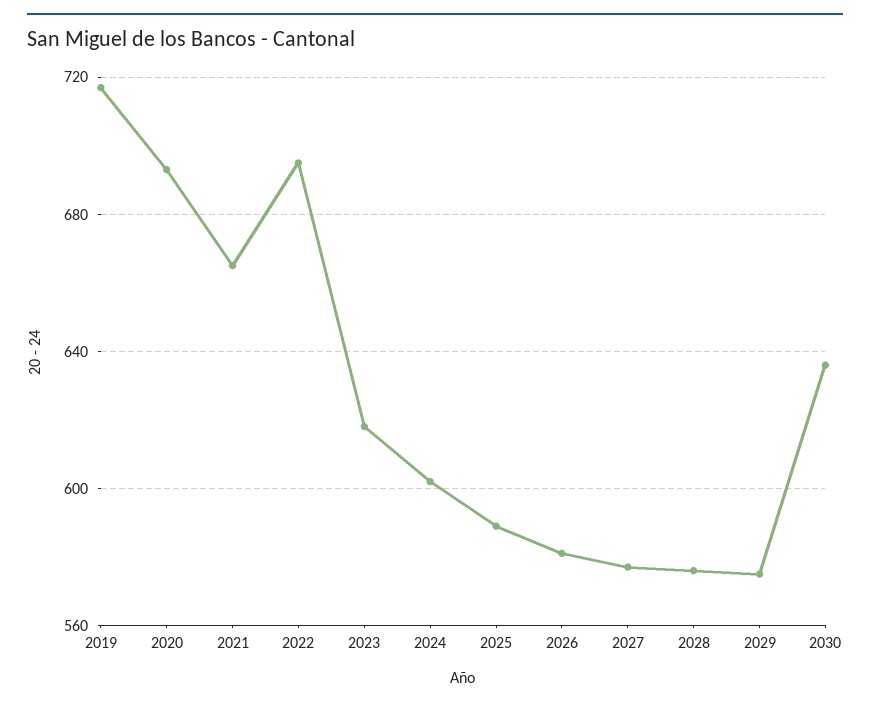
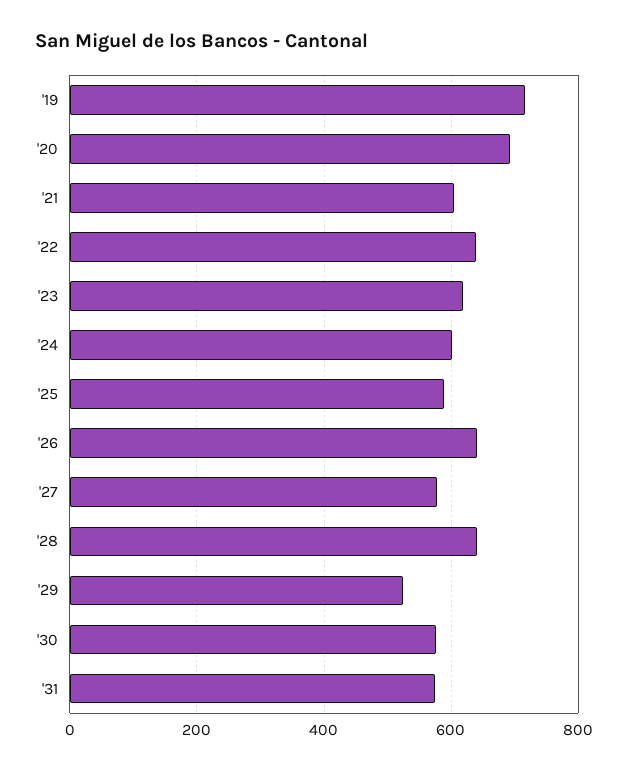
2021: 665 -> 600
2022: 695 -> 640
2026: 580 -> 640
2028: 575 -> 640
2029: 575 -> 520
2030: 635 -> 580
'31: none -> 580

